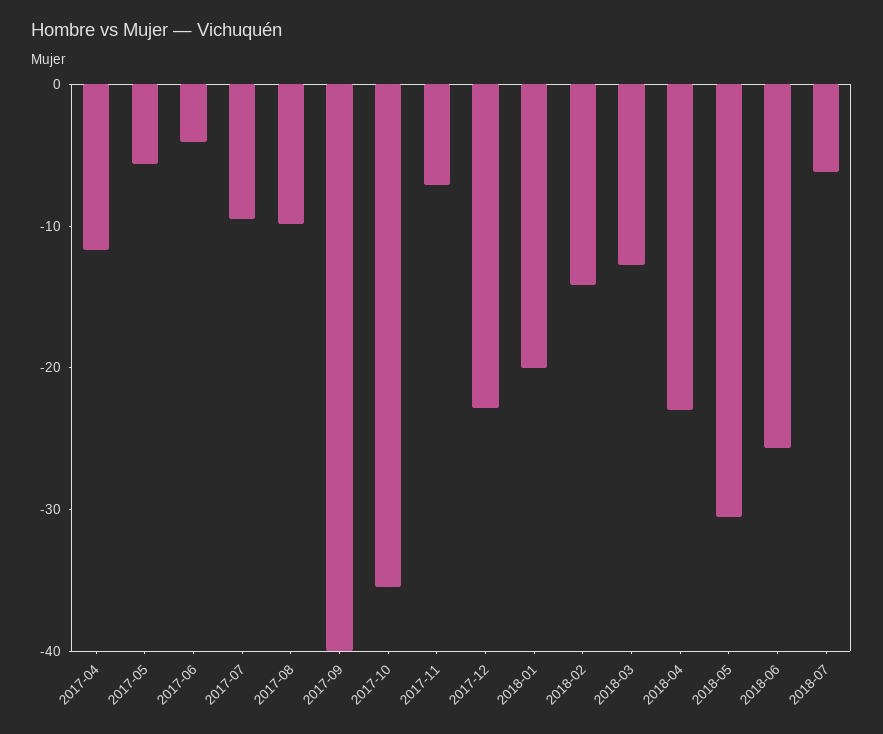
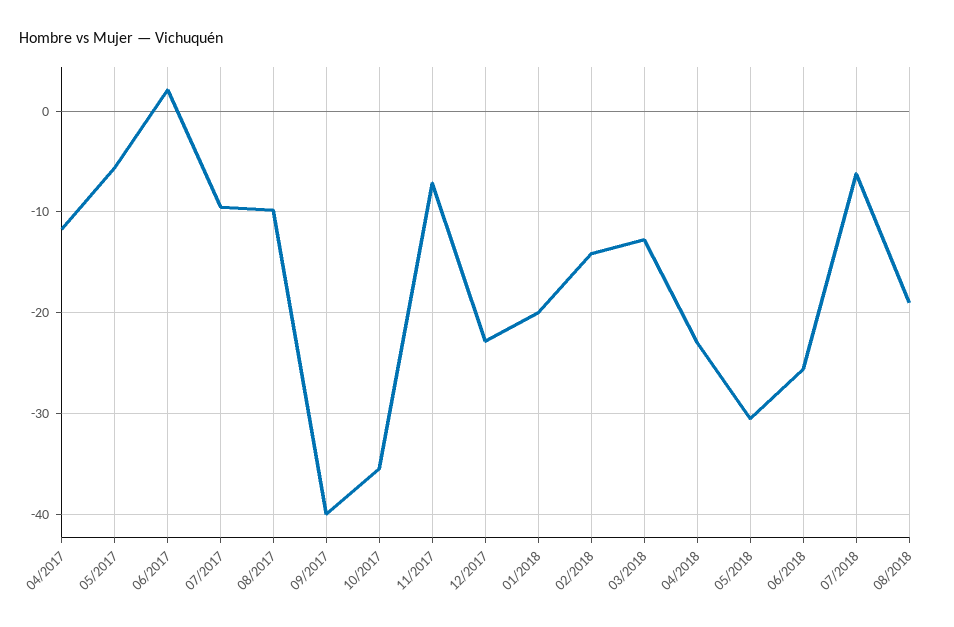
2017-06: -4 -> 2
08/2018: none -> -19

